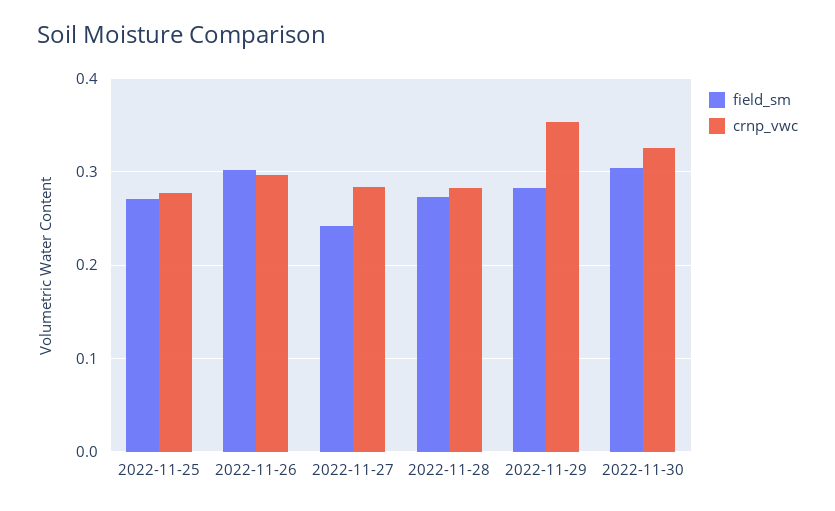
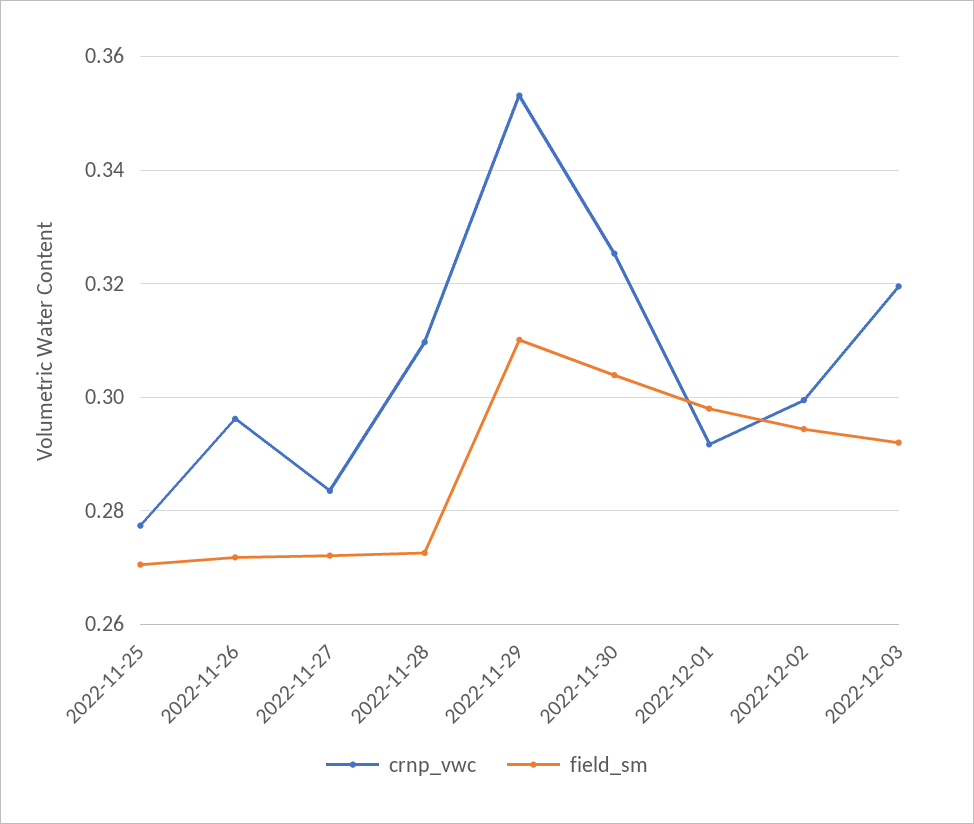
field_sm, 2022-11-26: 0.3 -> 0.272
field_sm, 2022-11-27: 0.24 -> 0.272
crnp_vwc, 2022-11-28: 0.28 -> 0.31
field_sm, 2022-11-29: 0.28 -> 0.31
crnp_vwc, 2022-12-01: none -> 0.292
field_sm, 2022-12-01: none -> 0.298
crnp_vwc, 2022-12-02: none -> 0.3
field_sm, 2022-12-02: none -> 0.294
crnp_vwc, 2022-12-03: none -> 0.32
field_sm, 2022-12-03: none -> 0.292

